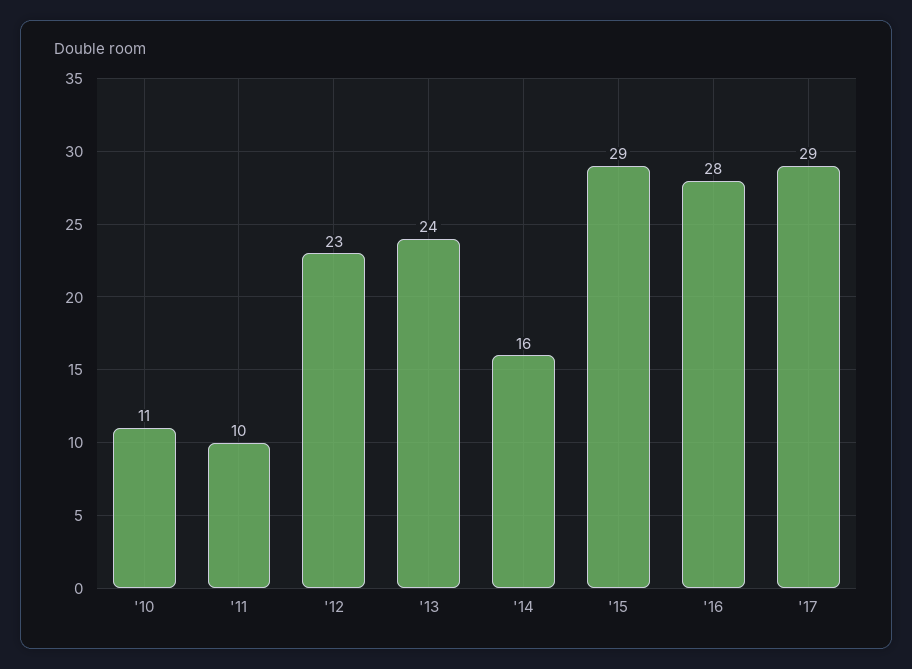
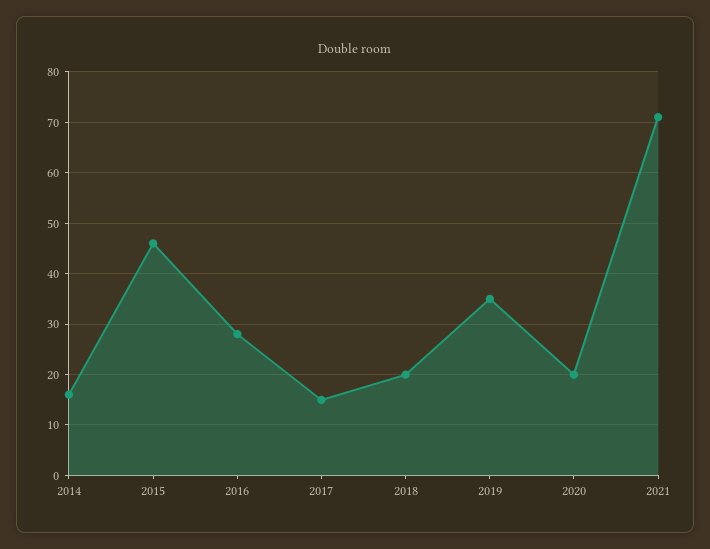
'10: 11 -> none
'11: 10 -> none
'12: 23 -> none
'13: 24 -> none
'15: 29 -> 45
'17: 29 -> 15
2018: none -> 20
2019: none -> 35
2020: none -> 20
2021: none -> 70

